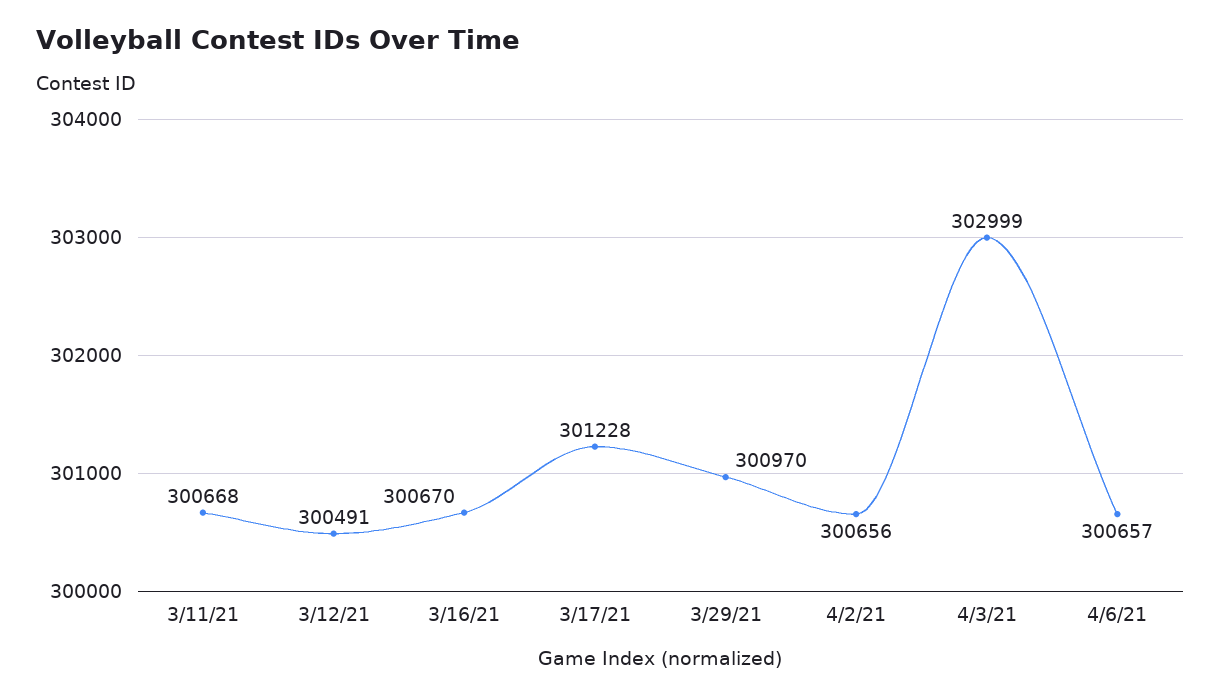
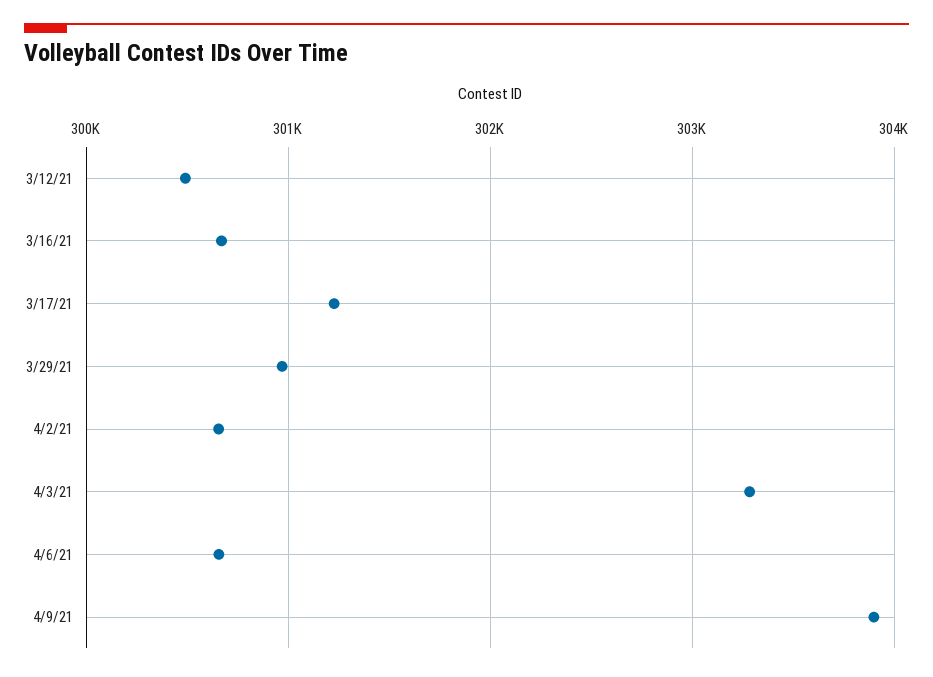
3/11/21: 300668 -> none
4/3/21: 302999 -> 303300
4/9/21: none -> 303900

